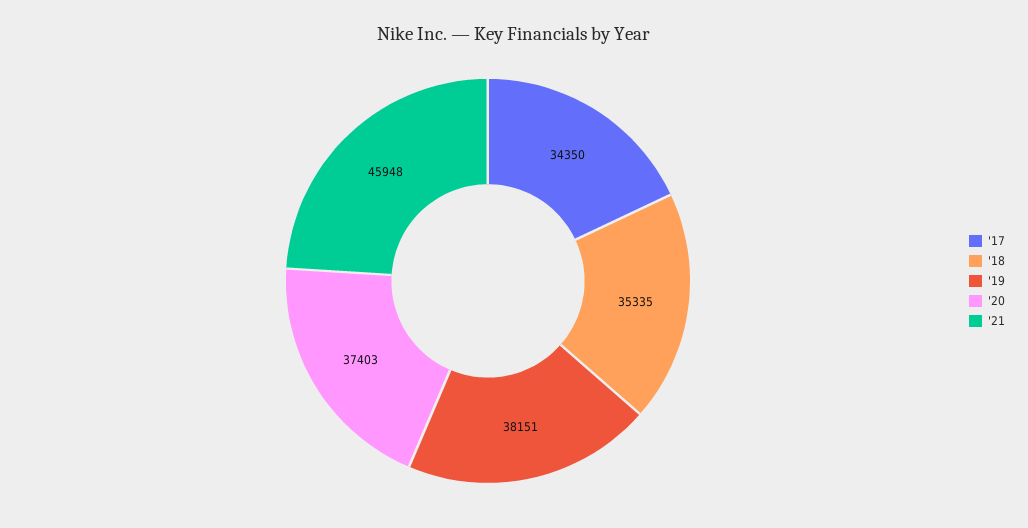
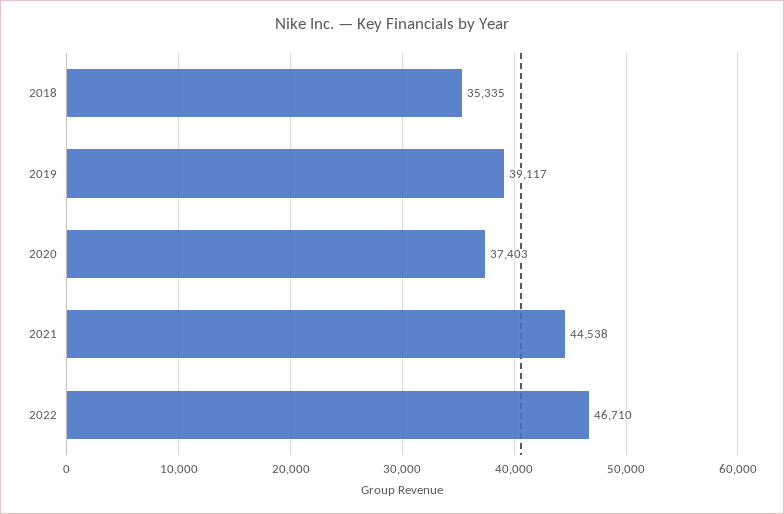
'17: 34350 -> none
'19: 38151 -> 39117
'21: 45948 -> 44538
2022: none -> 46710

